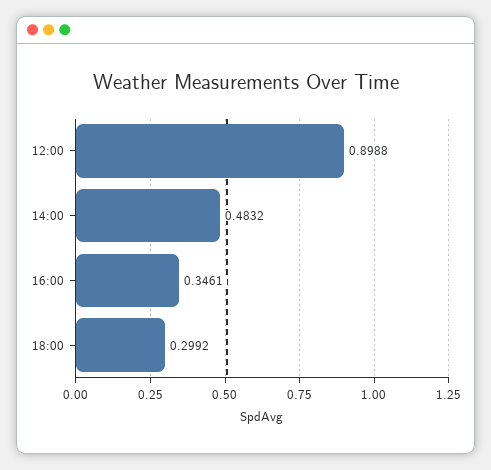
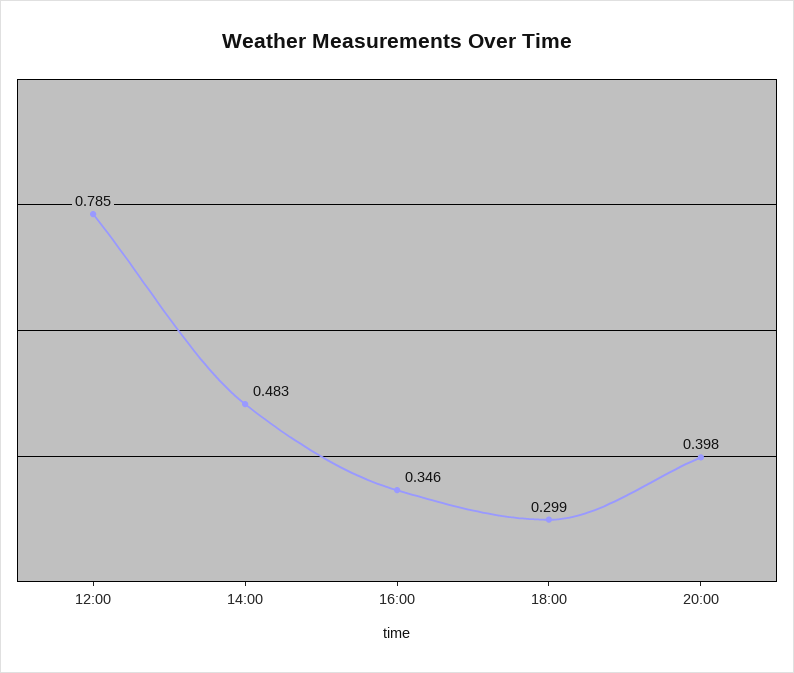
12:00: 0.8988 -> 0.785
20:00: none -> 0.398

